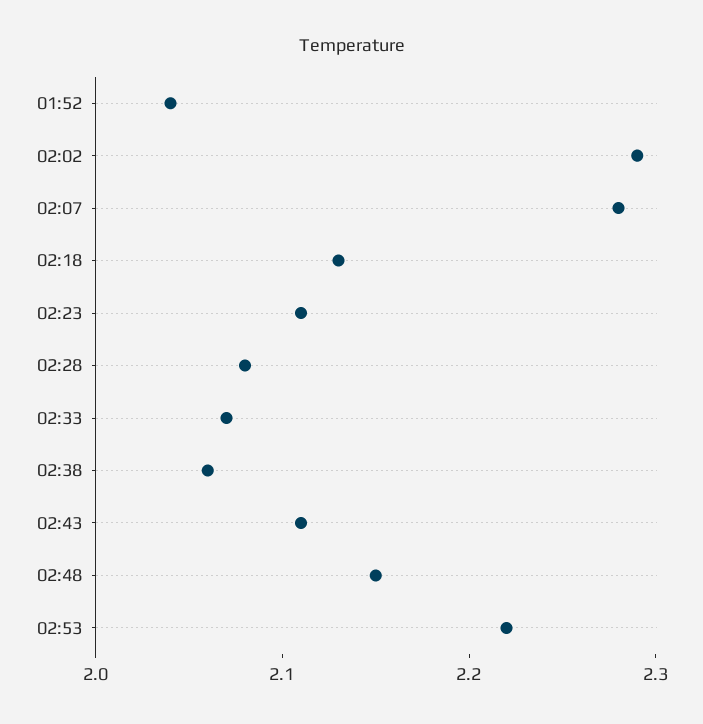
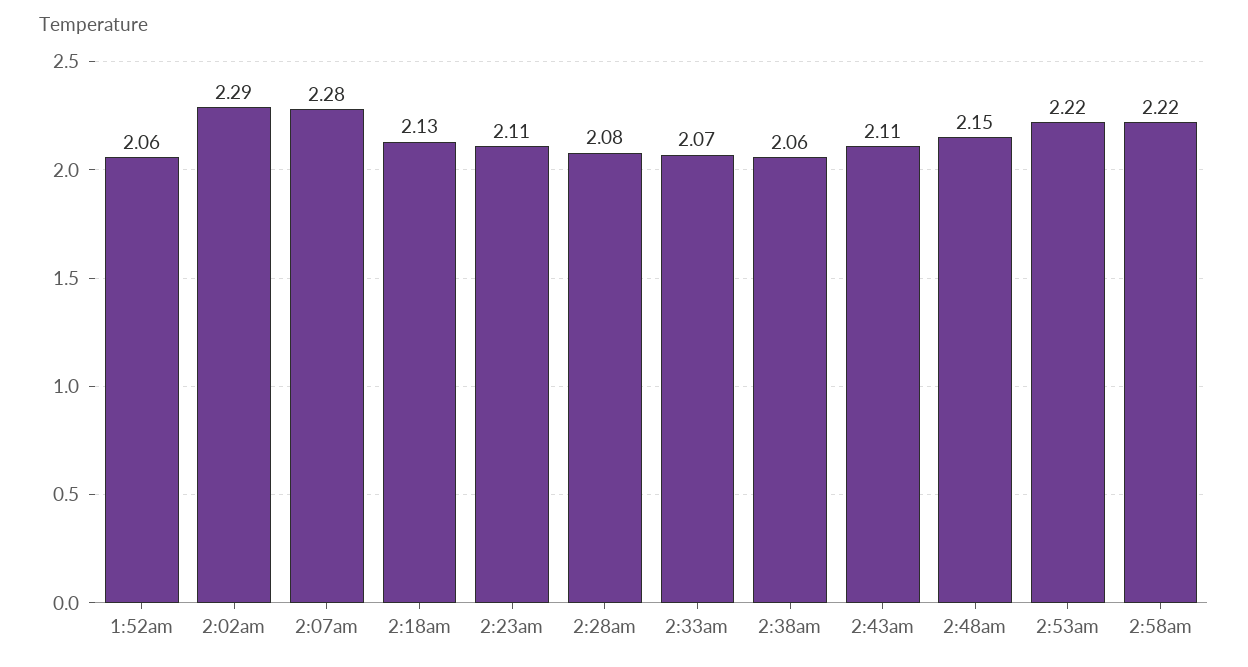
01:52: 2.04 -> 2.06
2:58am: none -> 2.22

